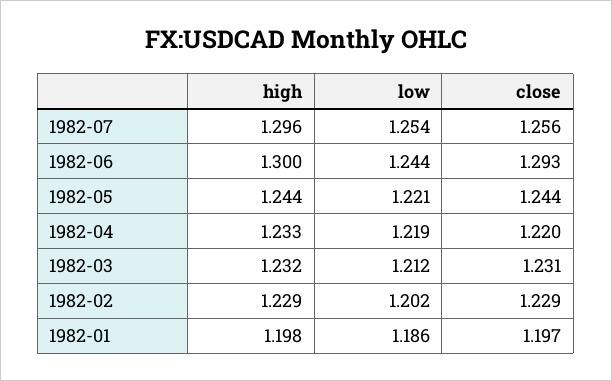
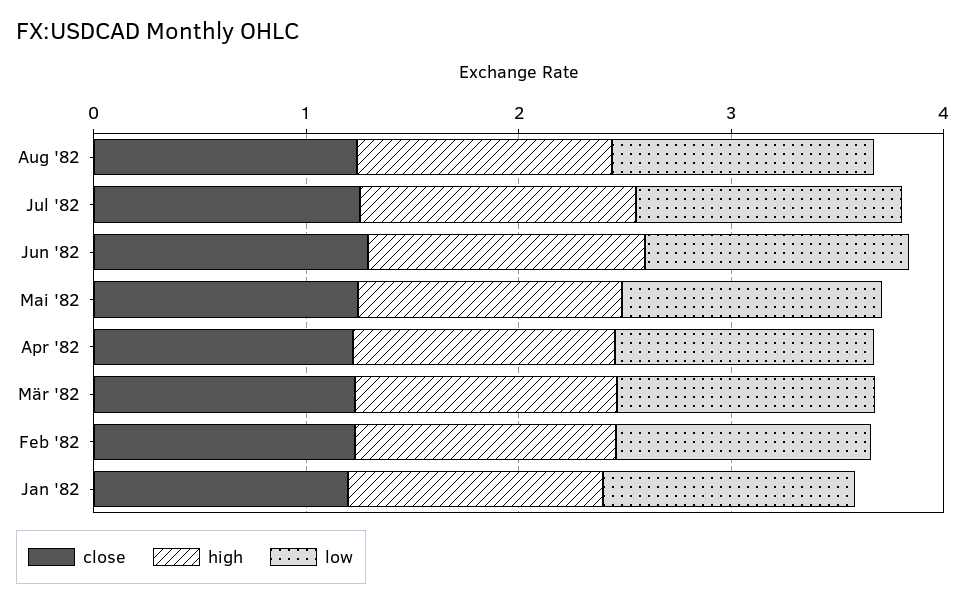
close, Aug '82: none -> 1.2
high, Aug '82: none -> 1.2
low, Aug '82: none -> 1.2

